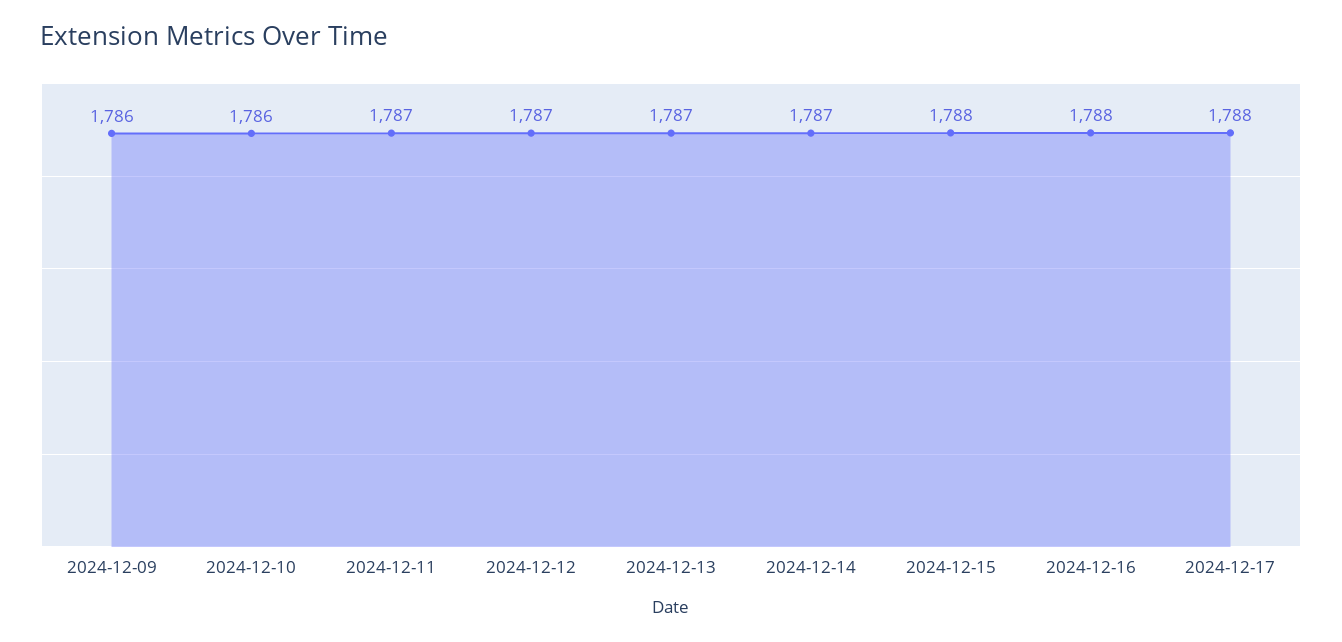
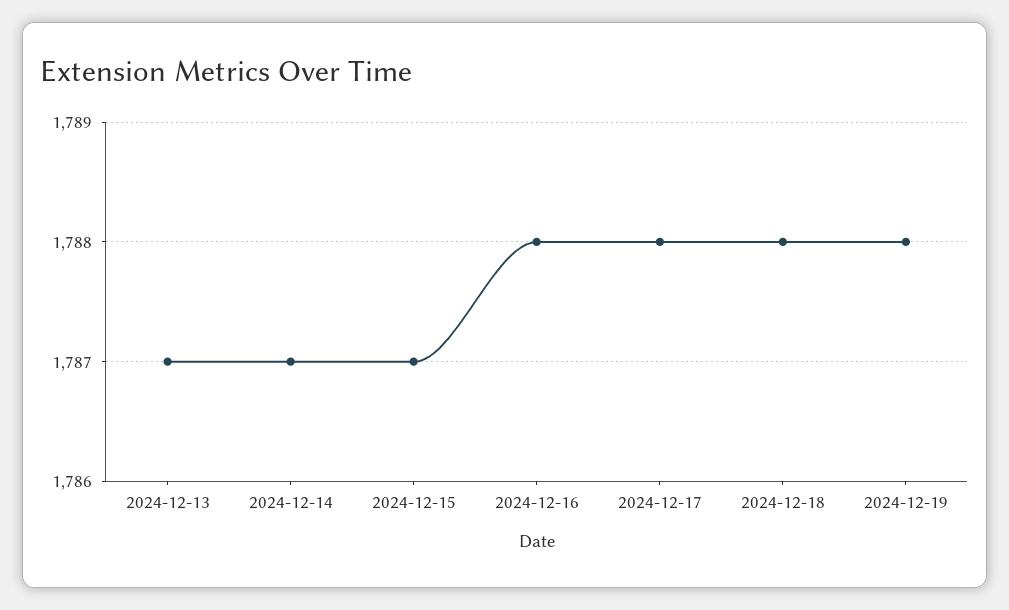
2024-12-09: 1786 -> none
2024-12-10: 1786 -> none
2024-12-11: 1787 -> none
2024-12-12: 1787 -> none
2024-12-15: 1788 -> 1787
2024-12-18: none -> 1788
2024-12-19: none -> 1788

